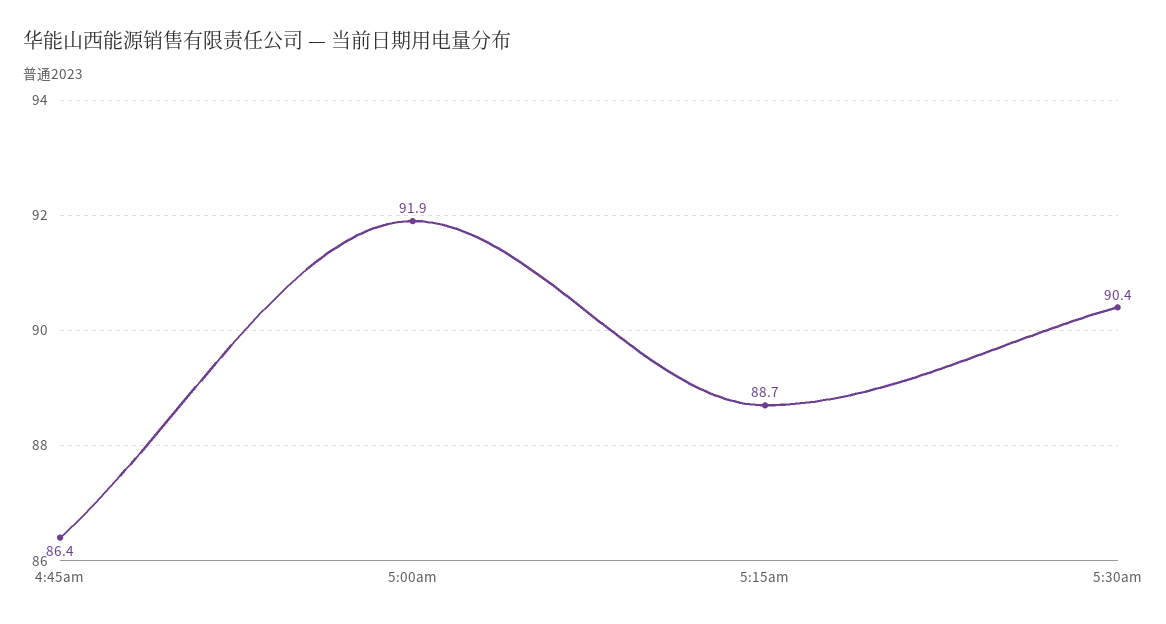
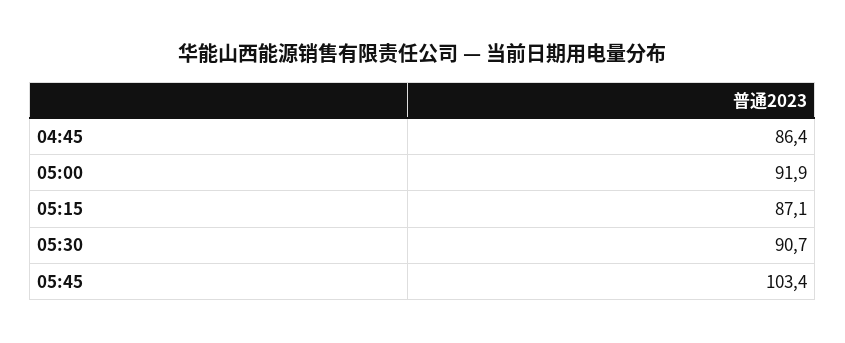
5:15am: 88.7 -> 87.1
5:30am: 90.4 -> 90.7
05:45: none -> 103.4

